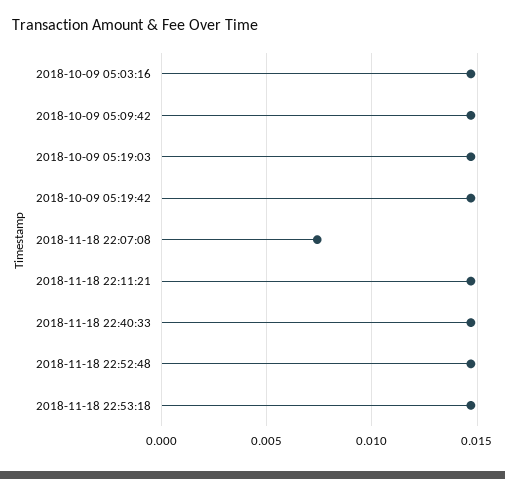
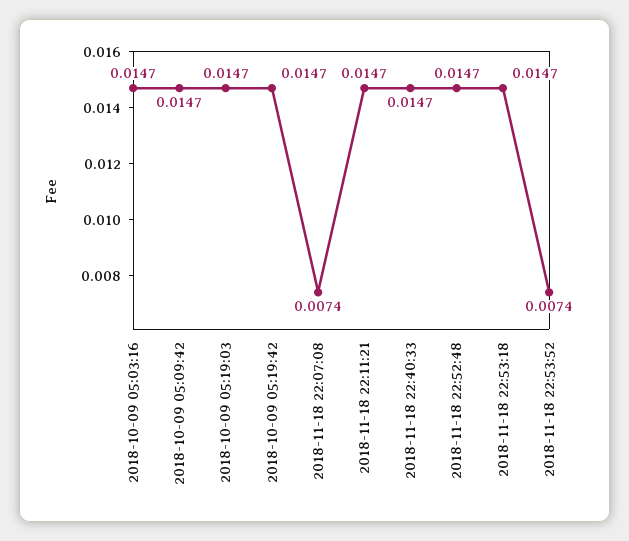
2018-11-18 22:53:52: none -> 0.0074

